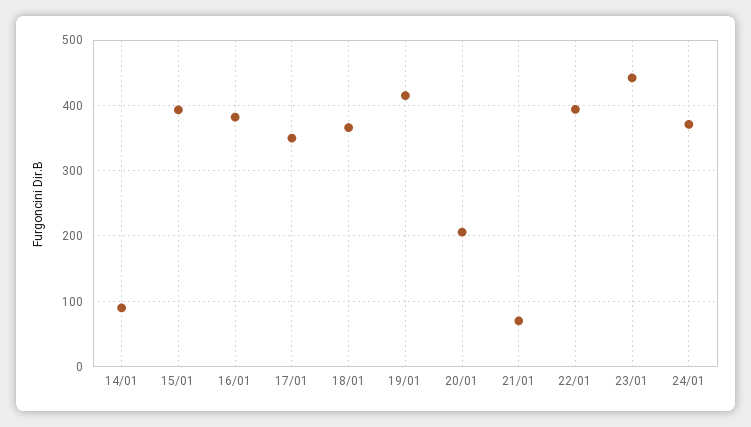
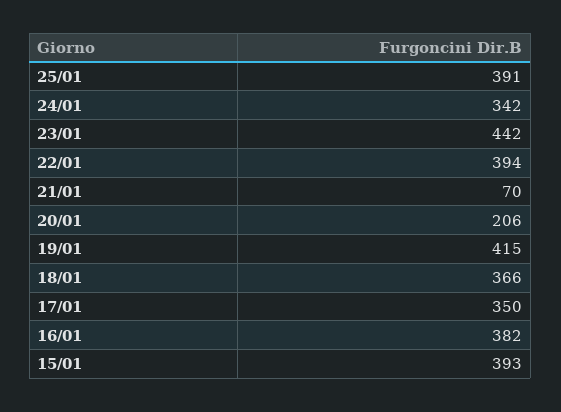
14/01: 90 -> none
24/01: 370 -> 342
25/01: none -> 391

